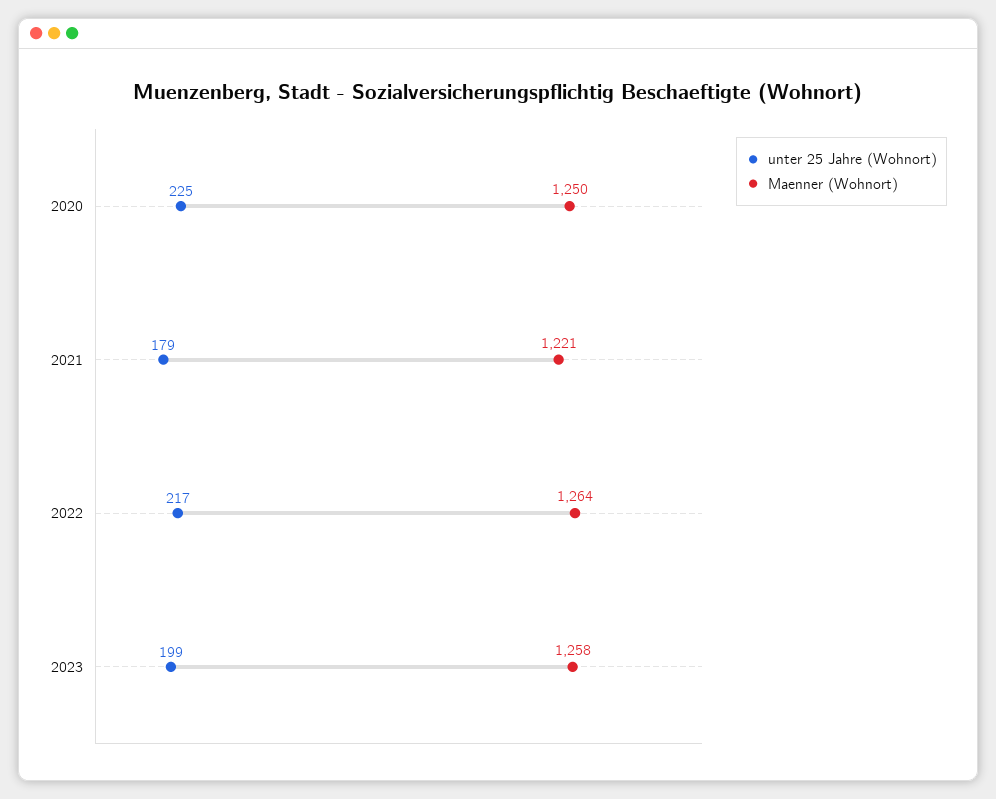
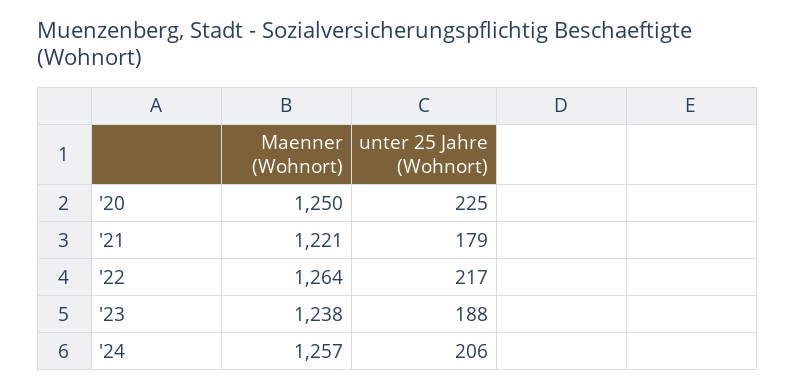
unter 25 Jahre (Wohnort), 2023: 199 -> 188
Maenner (Wohnort), 2023: 1258 -> 1238
Maenner (Wohnort), '24: none -> 1257
unter 25 Jahre (Wohnort), '24: none -> 206

